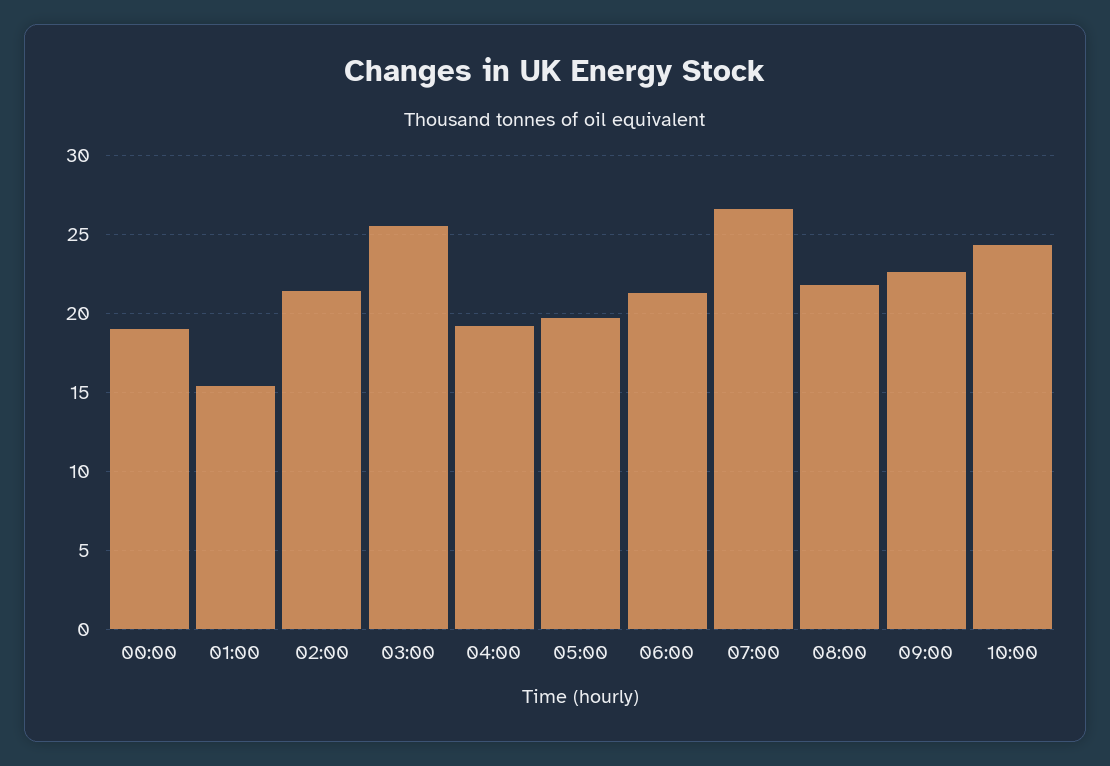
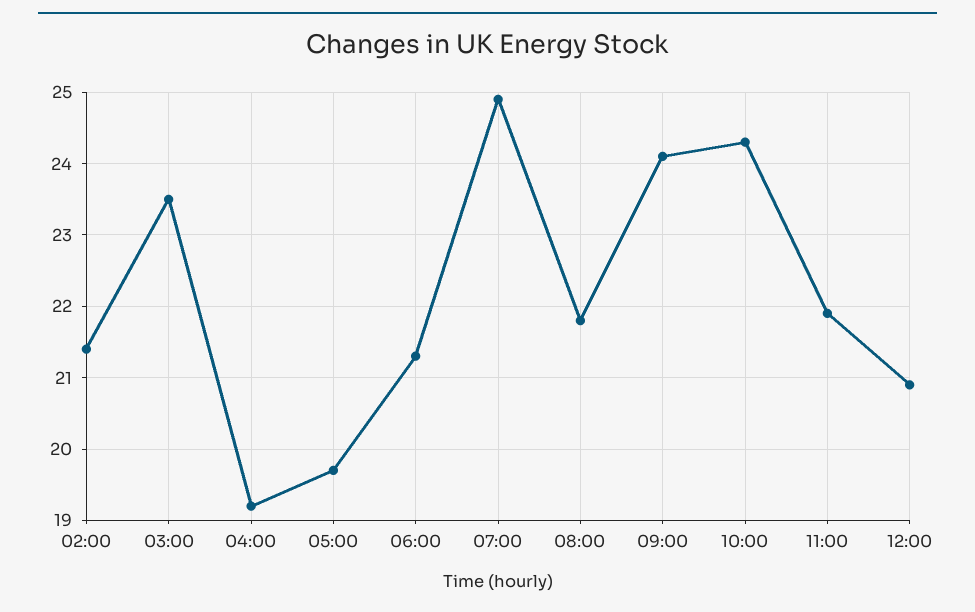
00:00: 19 -> none
01:00: 15.5 -> none
03:00: 25.5 -> 23.5
07:00: 26.5 -> 24.9
09:00: 22.5 -> 24.1
11:00: none -> 21.9
12:00: none -> 20.9

